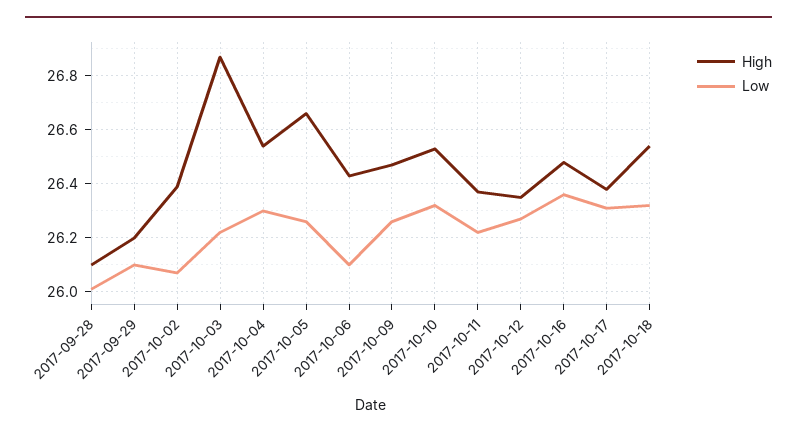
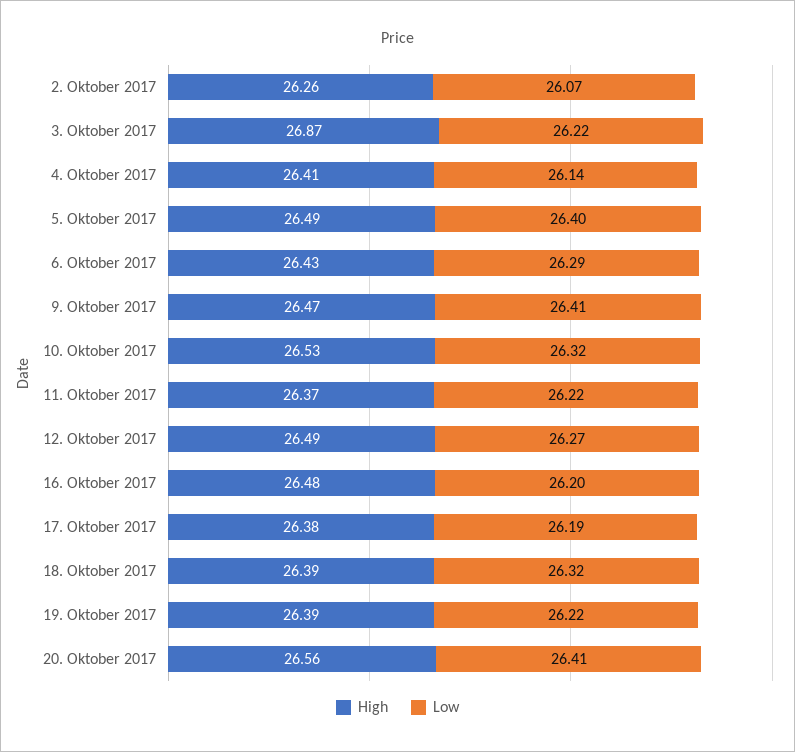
High, 2017-09-28: 26.1 -> none
Low, 2017-09-28: 26 -> none
High, 2017-09-29: 26.2 -> none
Low, 2017-09-29: 26.1 -> none
High, 2017-10-02: 26.4 -> 26.26
High, 2017-10-04: 26.55 -> 26.41
Low, 2017-10-04: 26.3 -> 26.14
High, 2017-10-05: 26.65 -> 26.49
Low, 2017-10-05: 26.25 -> 26.4
Low, 2017-10-06: 26.1 -> 26.29
Low, 2017-10-09: 26.25 -> 26.41
High, 2017-10-12: 26.35 -> 26.49
Low, 2017-10-16: 26.35 -> 26.2
Low, 2017-10-17: 26.3 -> 26.19
High, 2017-10-18: 26.55 -> 26.39
High, 19. Oktober 2017: none -> 26.39
Low, 19. Oktober 2017: none -> 26.22
High, 20. Oktober 2017: none -> 26.56
Low, 20. Oktober 2017: none -> 26.41

